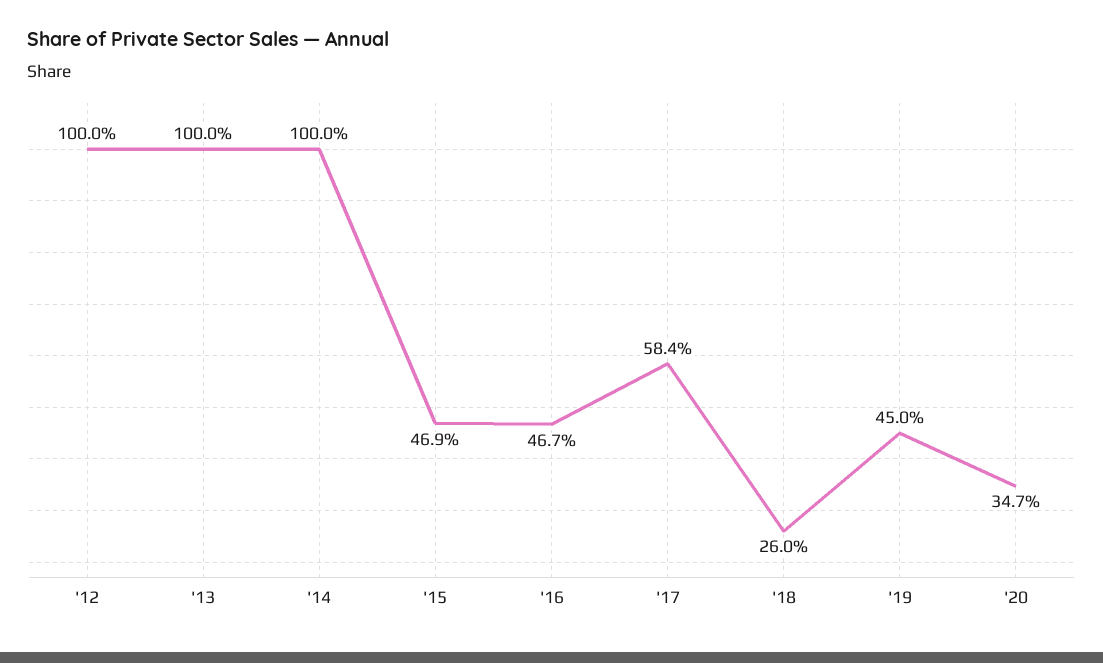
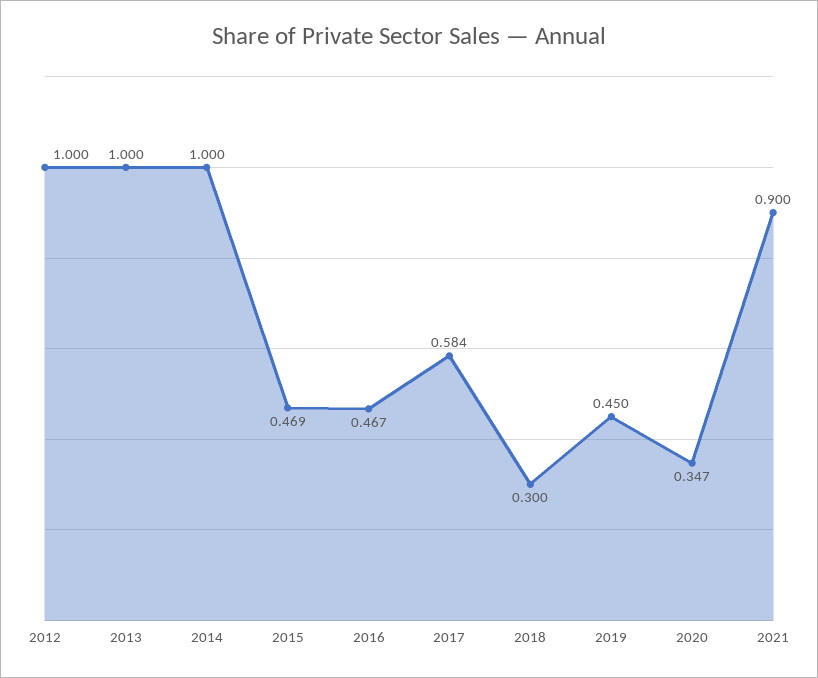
'18: 0.26 -> 0.3
2021: none -> 0.9

